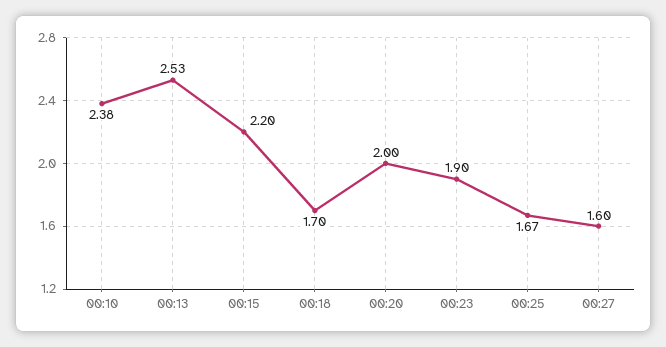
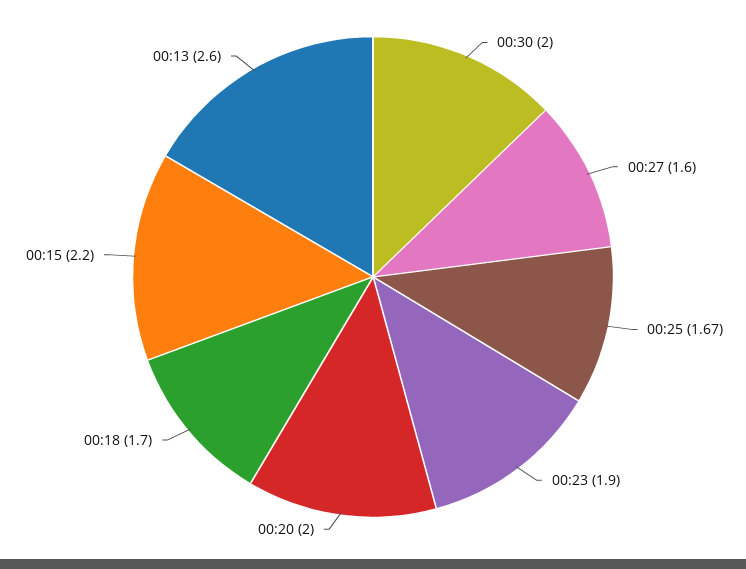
00:10: 2.38 -> none
00:13: 2.53 -> 2.6
00:30: none -> 2

